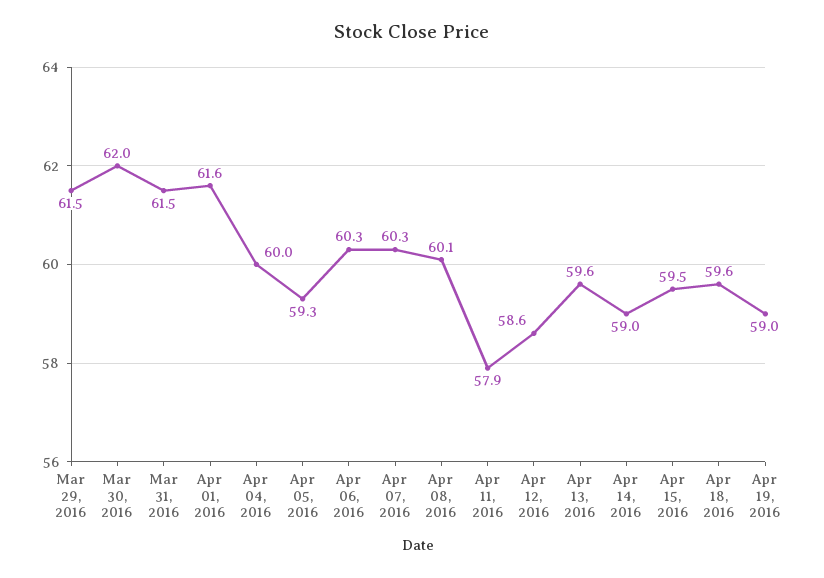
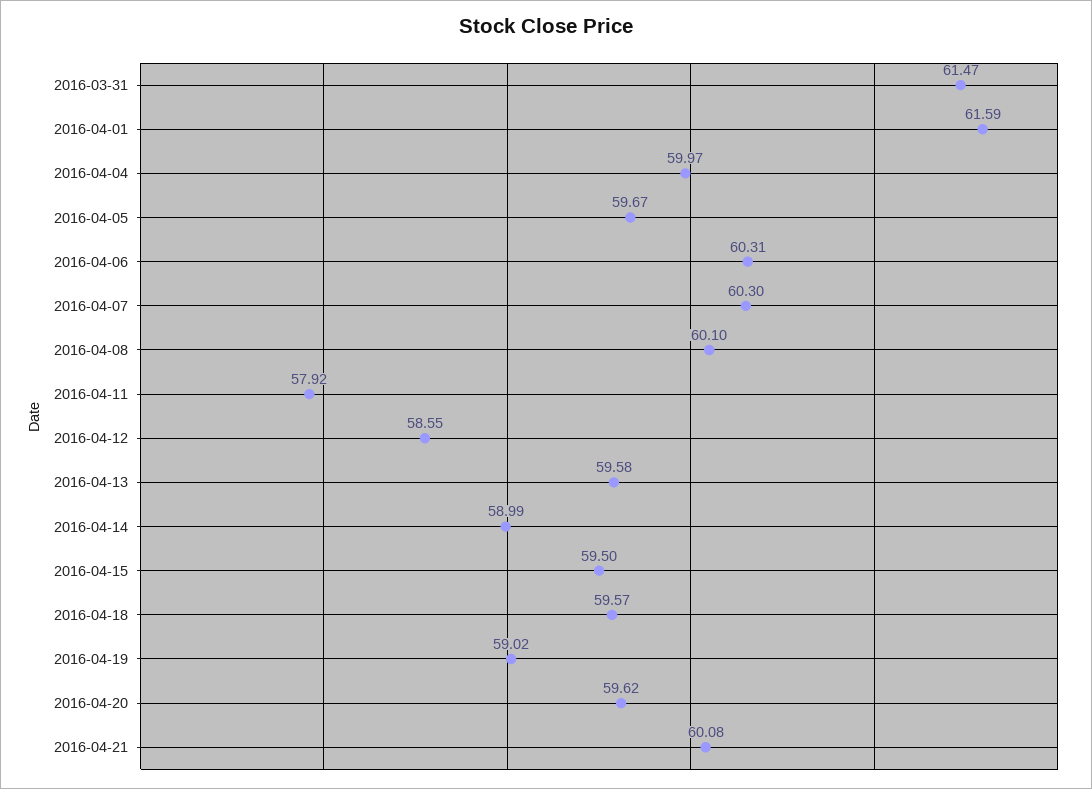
Mar 29, 2016: 61.5 -> none
Mar 30, 2016: 62 -> none
Apr 05, 2016: 59.3 -> 59.67
2016-04-20: none -> 59.62
2016-04-21: none -> 60.08

